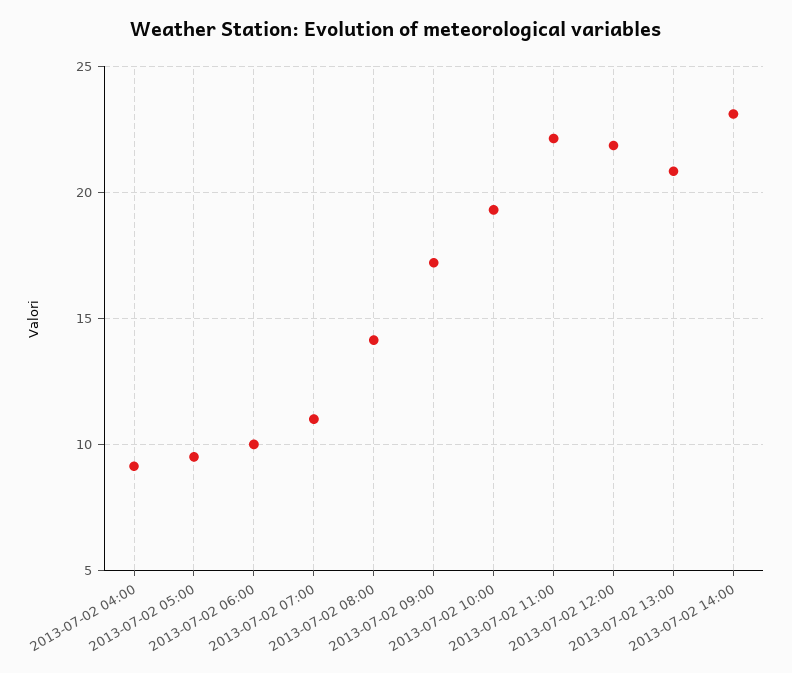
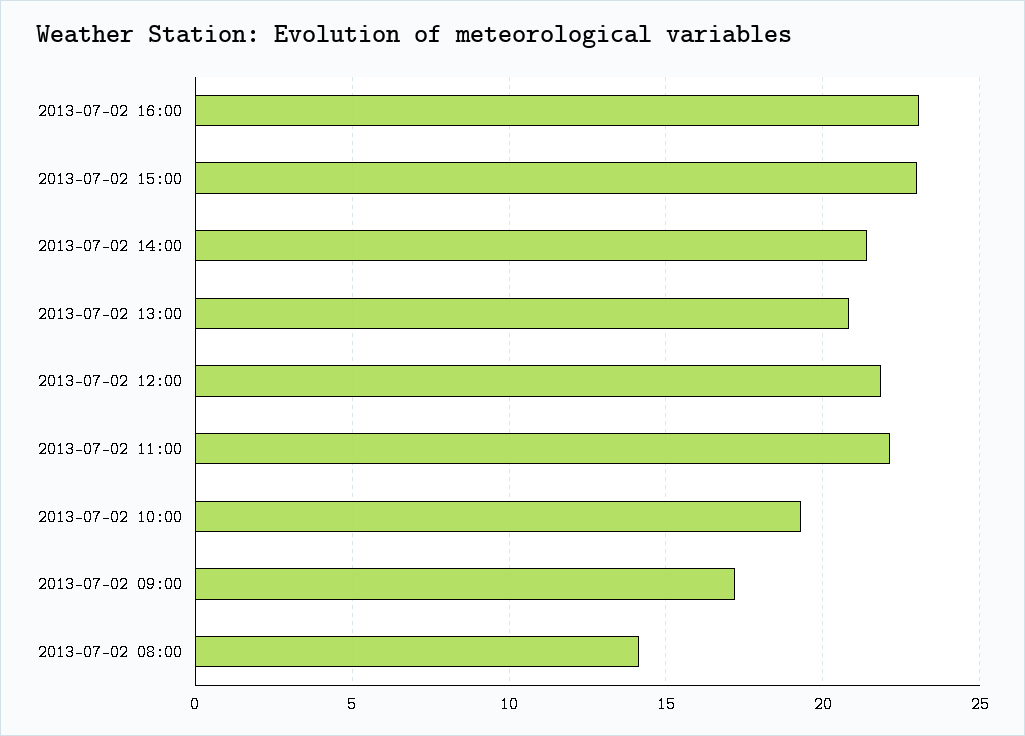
2013-07-02 04:00: 9 -> none
2013-07-02 05:00: 9.5 -> none
2013-07-02 06:00: 10 -> none
2013-07-02 07:00: 11 -> none
2013-07-02 14:00: 23 -> 21.5
2013-07-02 16:00: none -> 23
2013-07-02 15:00: none -> 23

